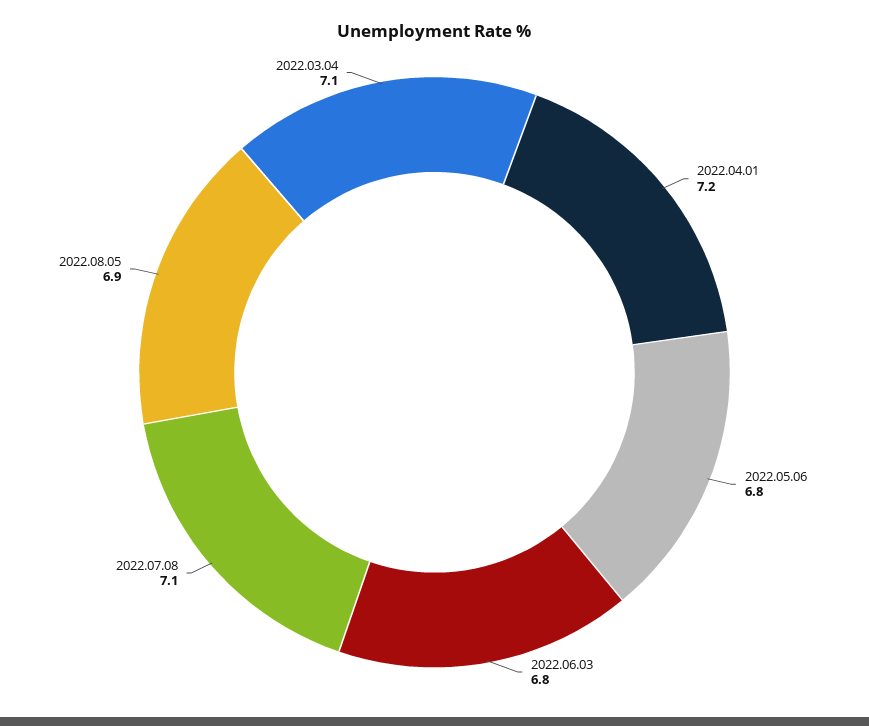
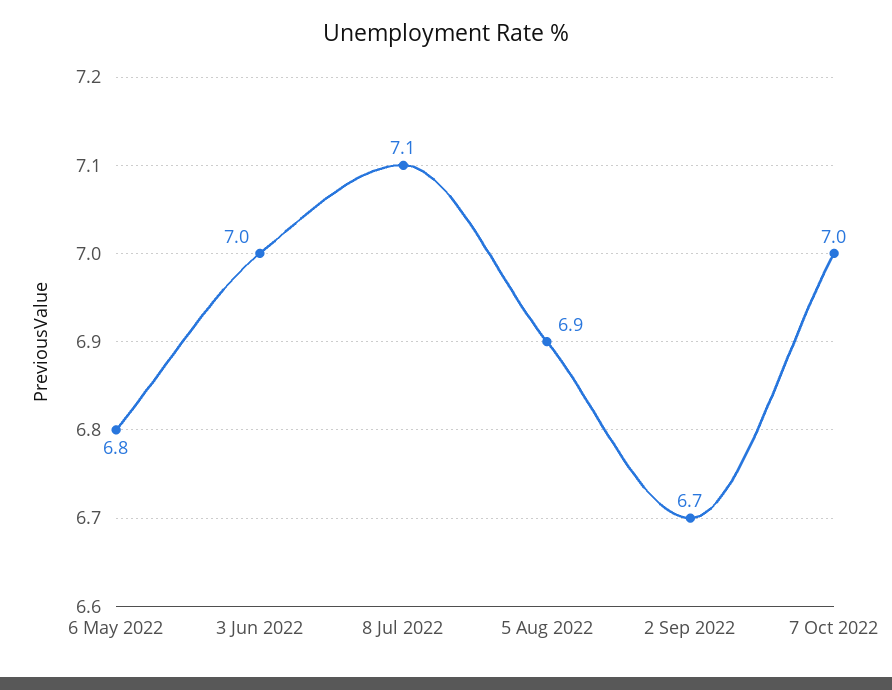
2022.04.01: 7.2 -> none
2022.06.03: 6.8 -> 7
2022.03.04: 7.1 -> none
2 Sep 2022: none -> 6.7
7 Oct 2022: none -> 7

